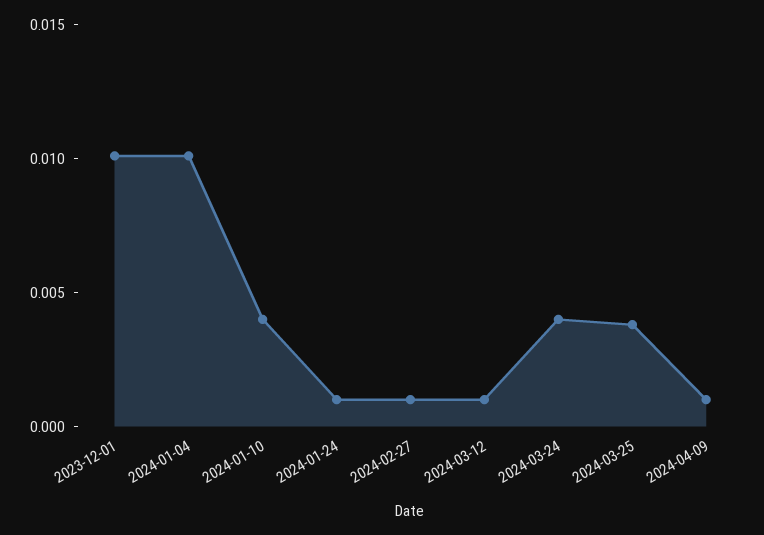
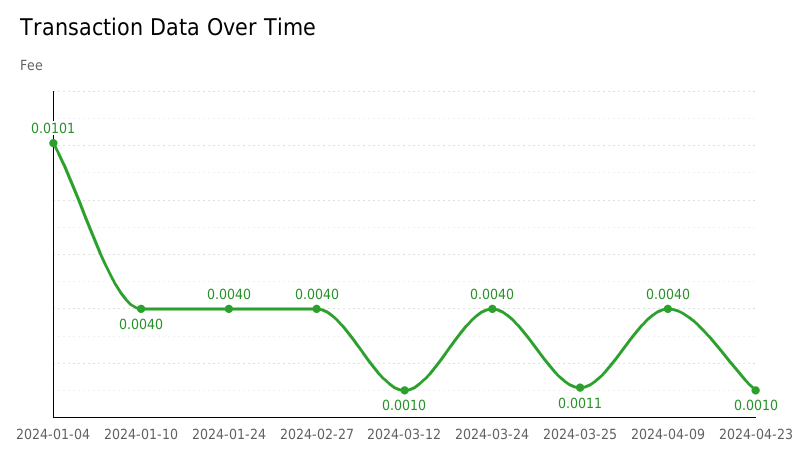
2023-12-01: 0.01 -> none
2024-01-24: 0.001 -> 0.004
2024-02-27: 0.001 -> 0.004
2024-03-25: 0.004 -> 0.0011
2024-04-09: 0.001 -> 0.004
2024-04-23: none -> 0.001

